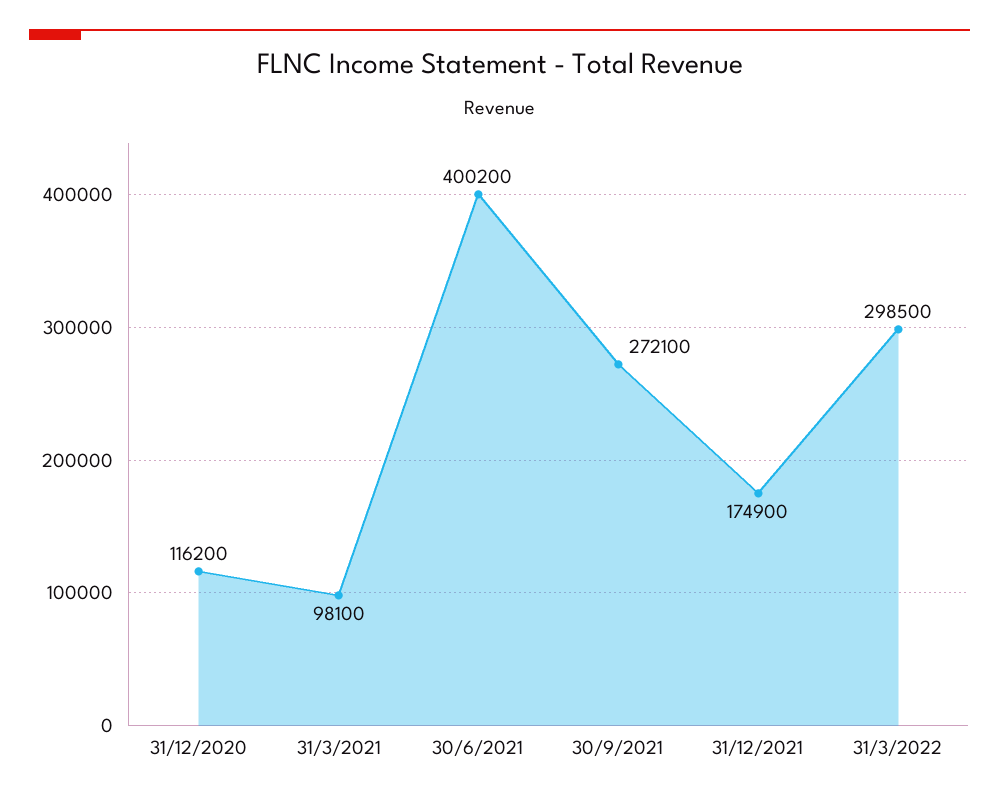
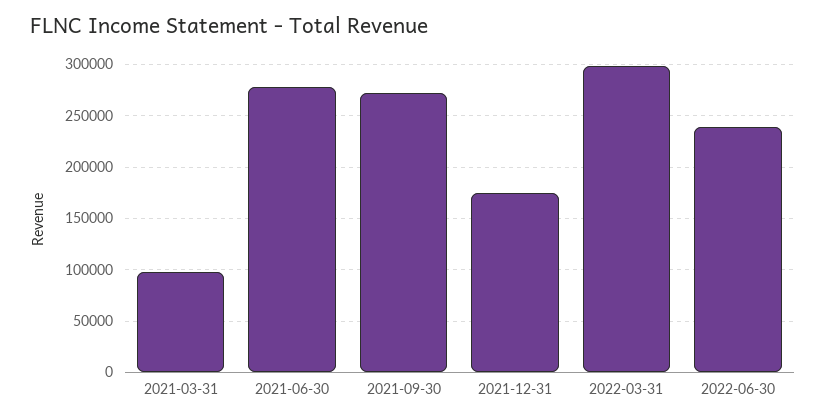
31/12/2020: 116200 -> none
30/6/2021: 400200 -> 280000
2022-06-30: none -> 240000

